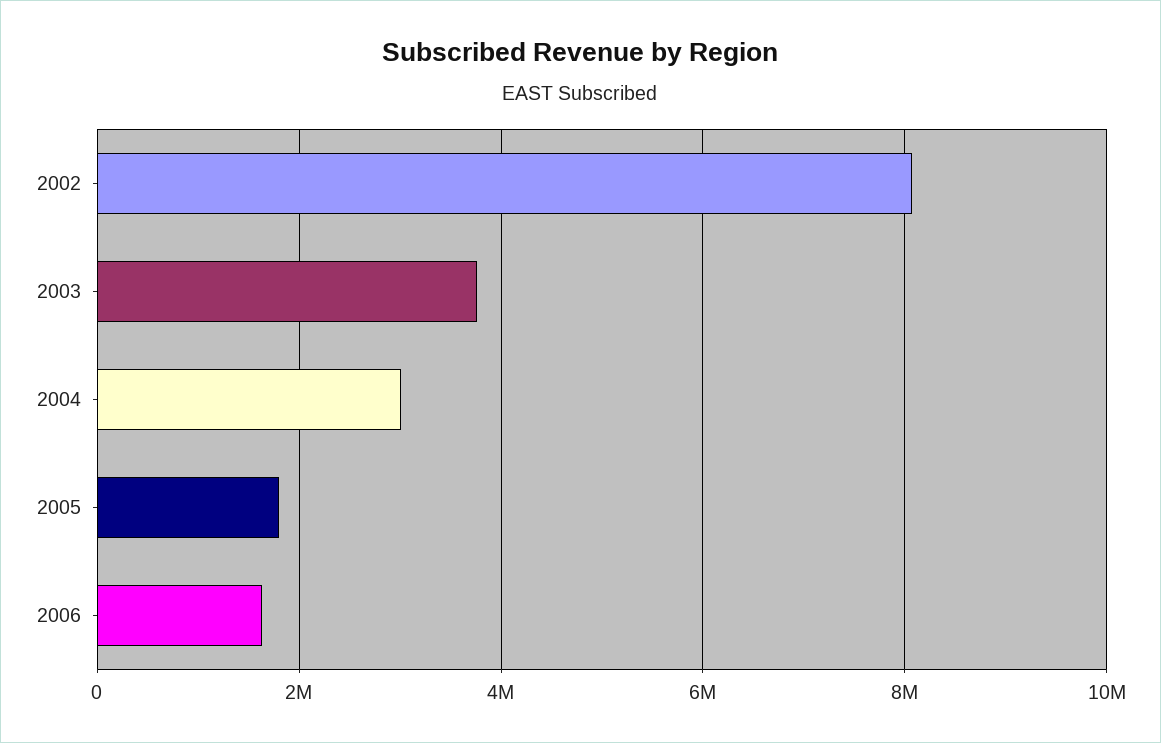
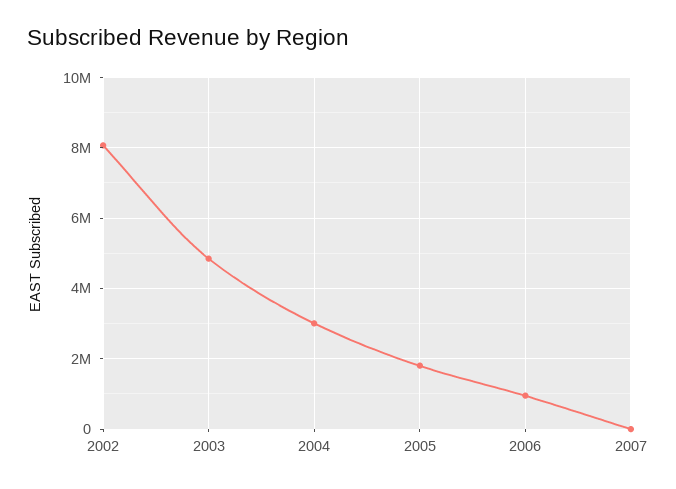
2003: 3800000 -> 4800000
2006: 1600000 -> 1000000
2007: none -> 0

